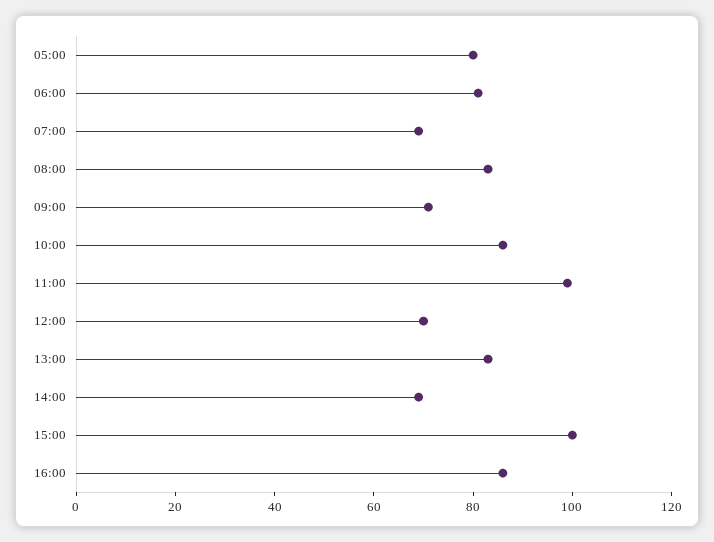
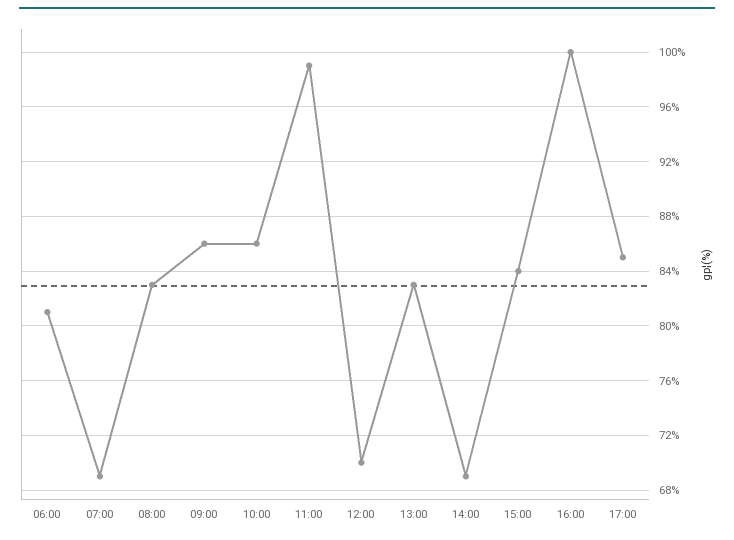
05:00: 80 -> none
09:00: 70 -> 86
15:00: 100 -> 84
16:00: 85 -> 100
17:00: none -> 85

